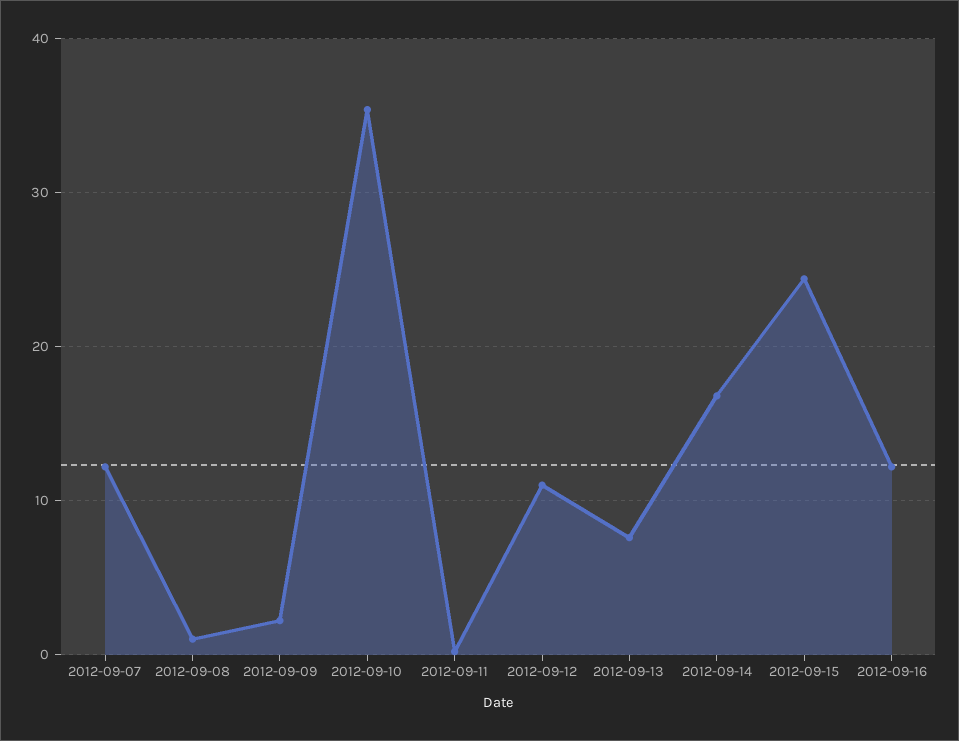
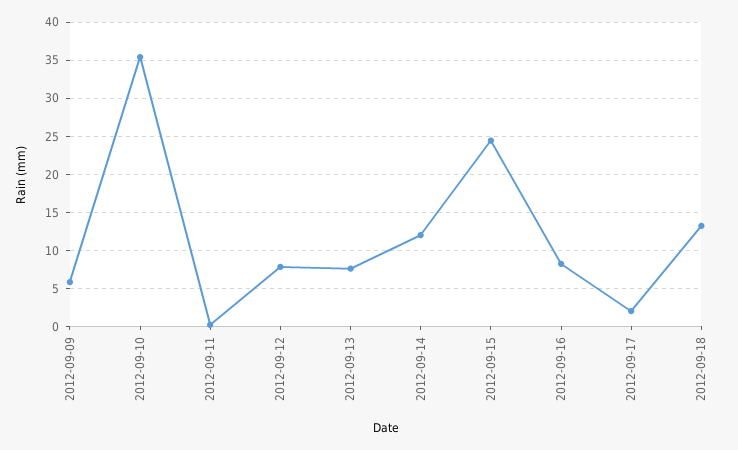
2012-09-07: 12 -> none
2012-09-08: 1 -> none
2012-09-09: 2 -> 6
2012-09-12: 11 -> 8
2012-09-14: 17 -> 12
2012-09-16: 12 -> 8
2012-09-17: none -> 2
2012-09-18: none -> 13

